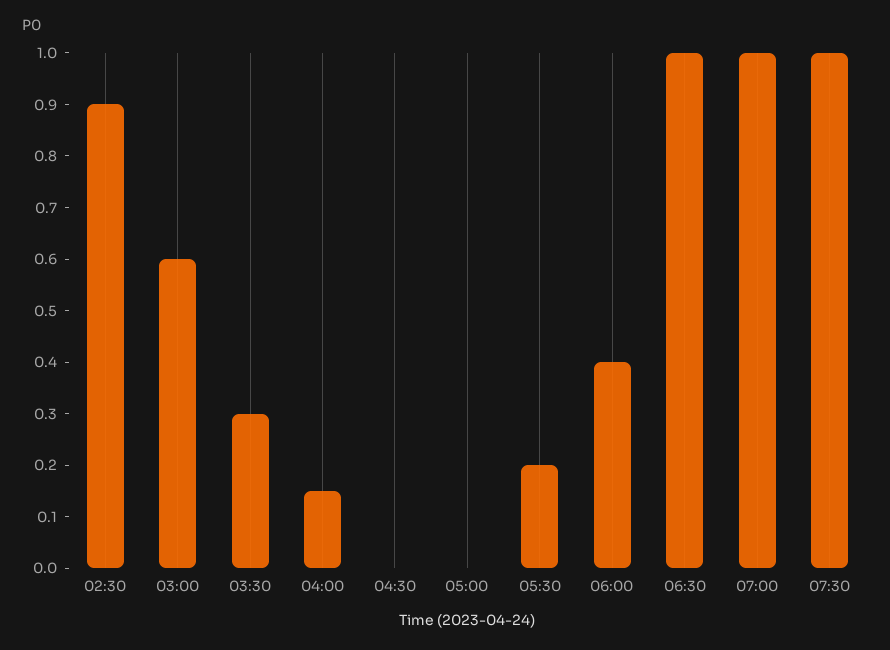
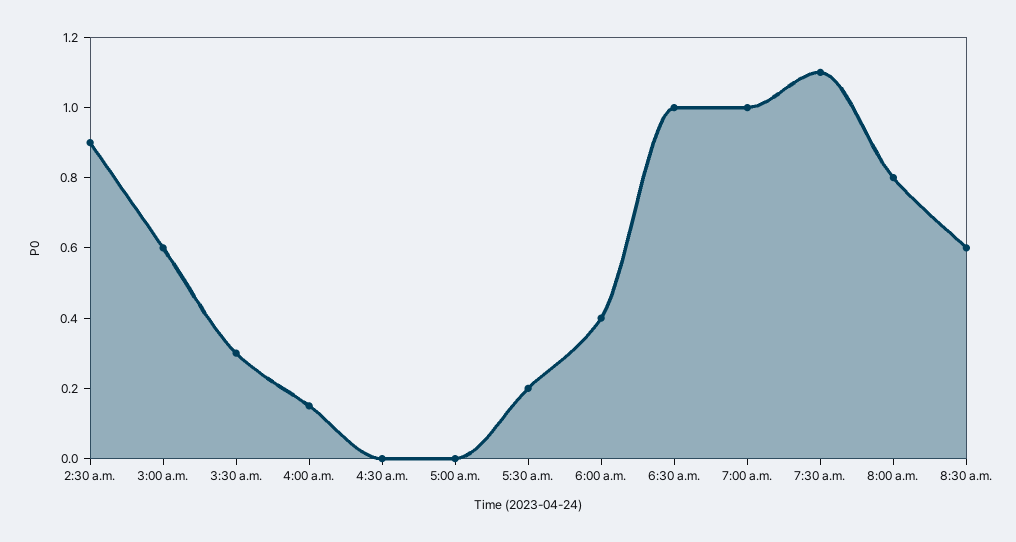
07:30: 1 -> 1.1
8:00 a.m.: none -> 0.8
8:30 a.m.: none -> 0.6

